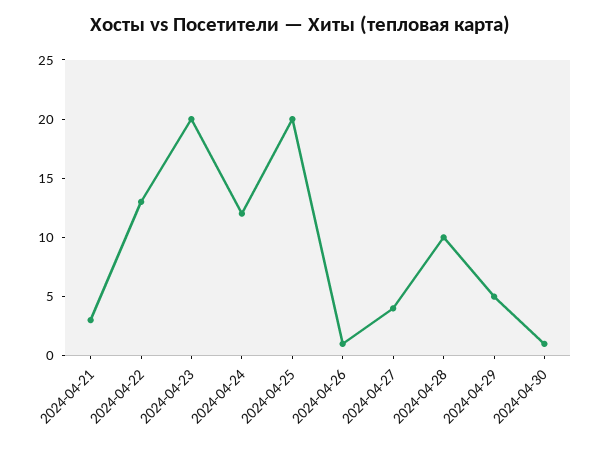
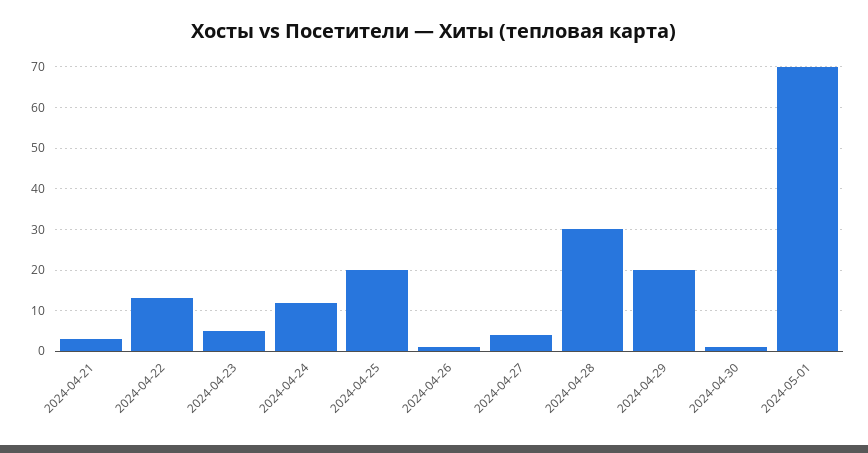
2024-04-23: 20 -> 5
2024-04-28: 10 -> 30
2024-04-29: 5 -> 20
2024-05-01: none -> 70

